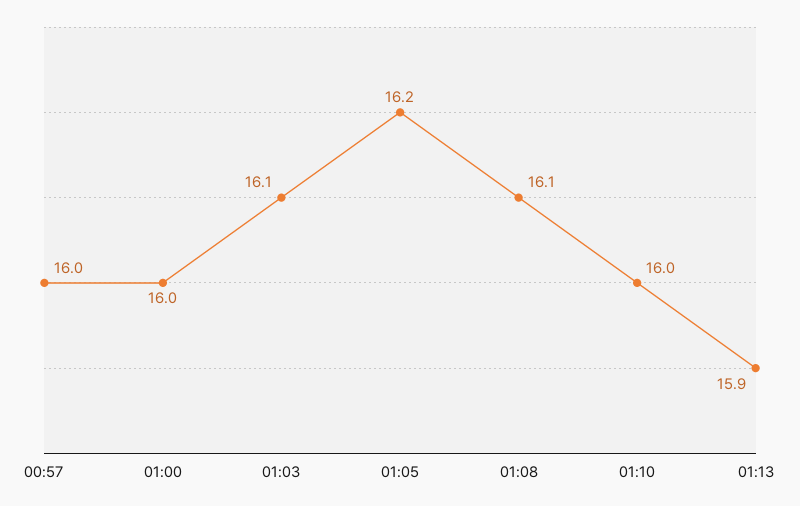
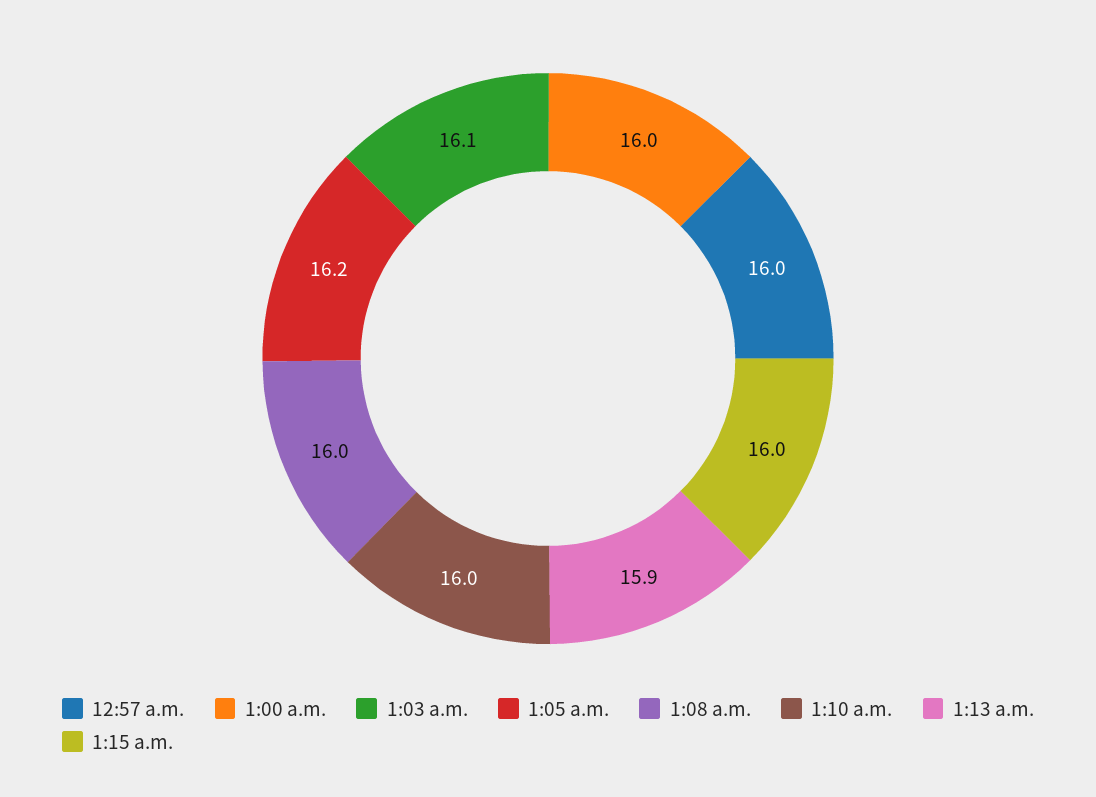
01:08: 16.1 -> 16
1:15 a.m.: none -> 16

